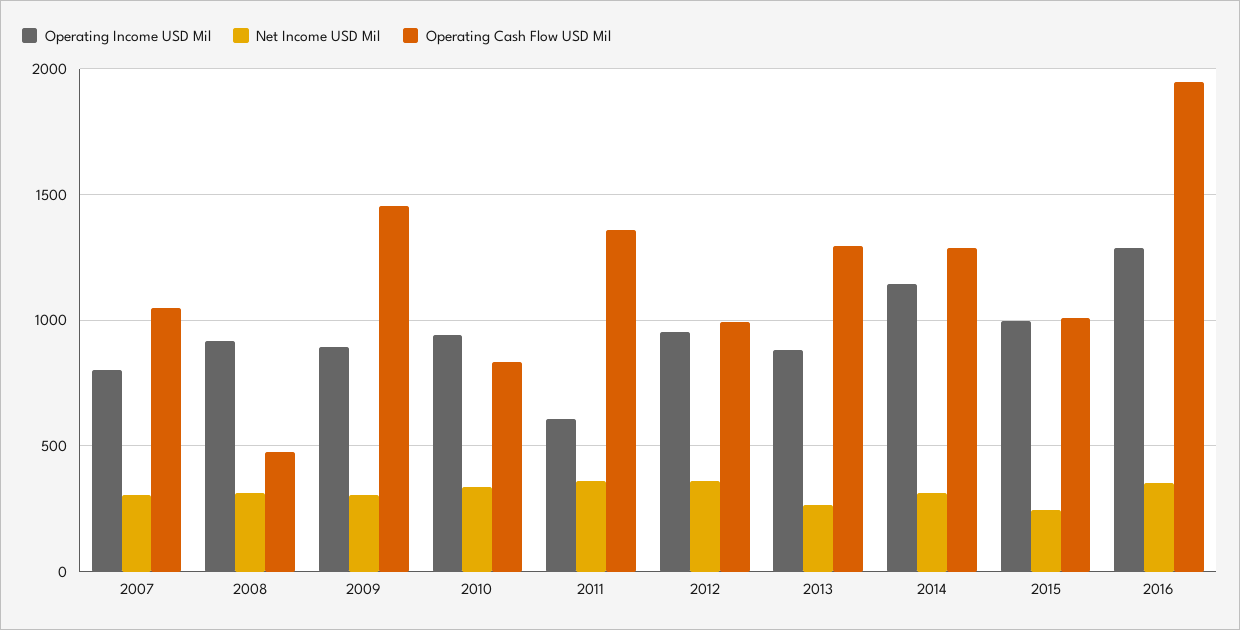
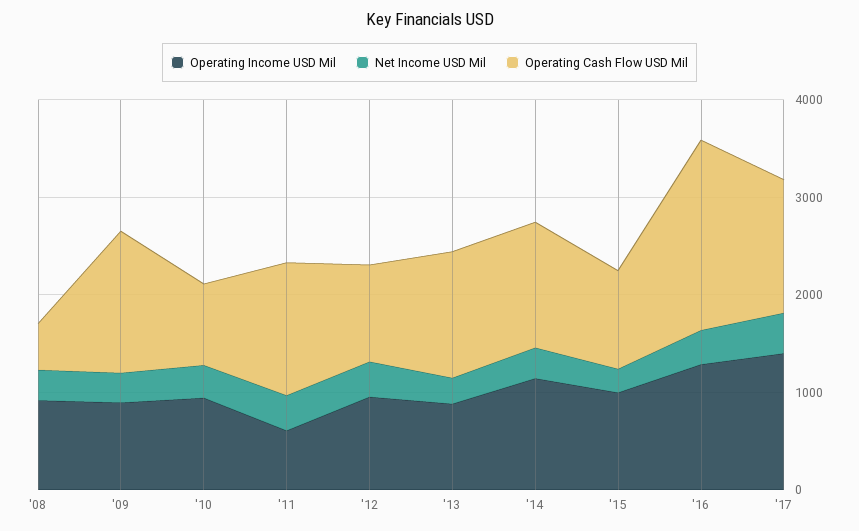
Operating Income USD Mil, 2007: 800 -> none
Net Income USD Mil, 2007: 300 -> none
Operating Cash Flow USD Mil, 2007: 1050 -> none
Operating Income USD Mil, '17: none -> 1400
Net Income USD Mil, '17: none -> 400
Operating Cash Flow USD Mil, '17: none -> 1400

